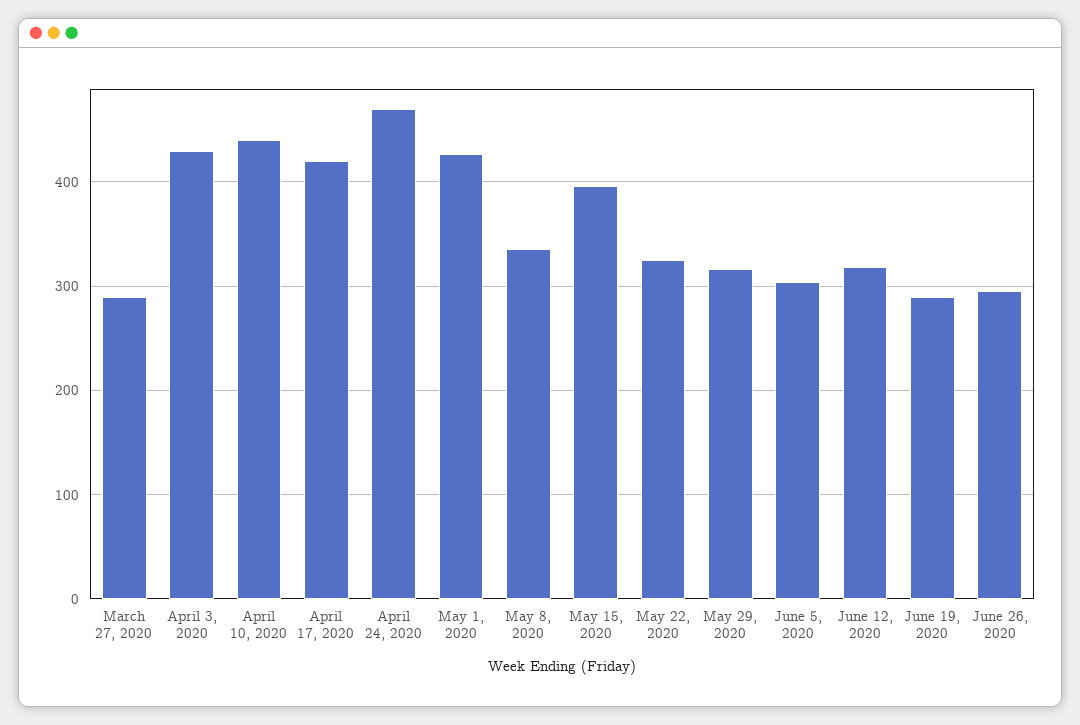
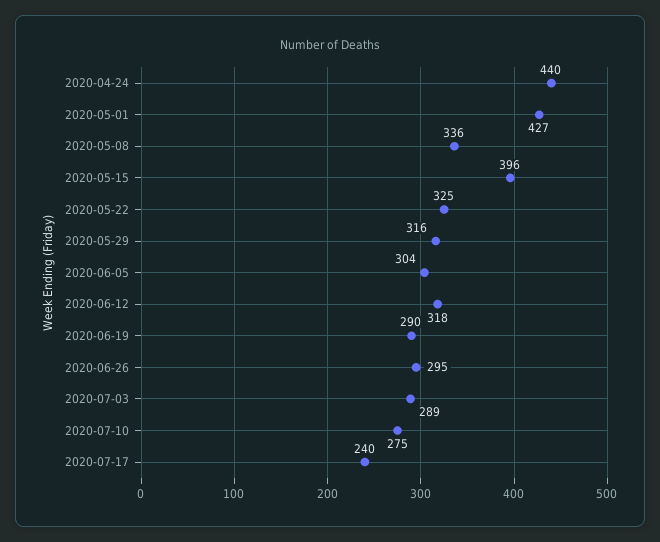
March 27, 2020: 290 -> none
April 3, 2020: 430 -> none
April 10, 2020: 440 -> none
April 17, 2020: 420 -> none
April 24, 2020: 470 -> 440
2020-07-03: none -> 289
2020-07-10: none -> 275
2020-07-17: none -> 240

